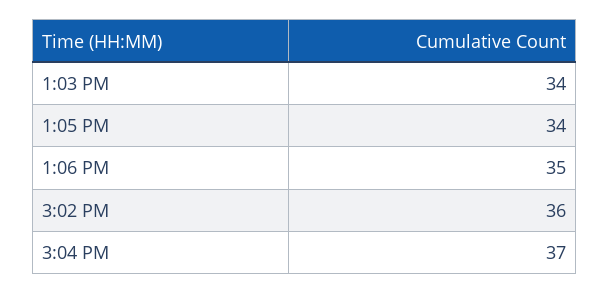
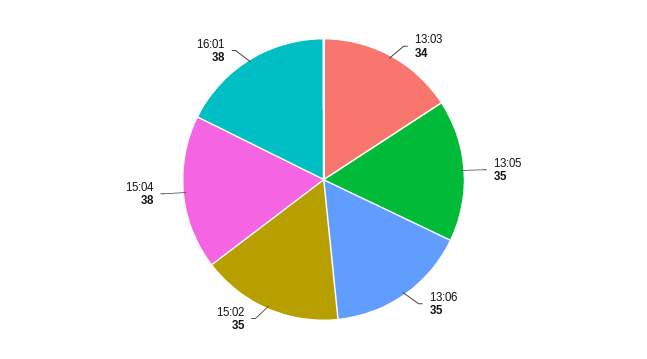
1:05 PM: 34 -> 35
3:02 PM: 36 -> 35
3:04 PM: 37 -> 38
16:01: none -> 38

